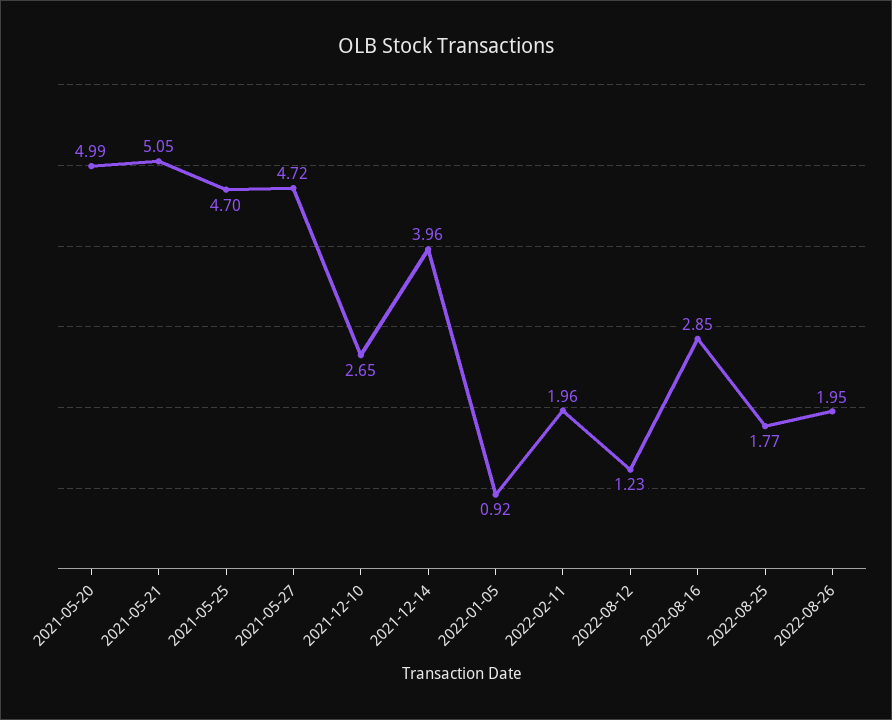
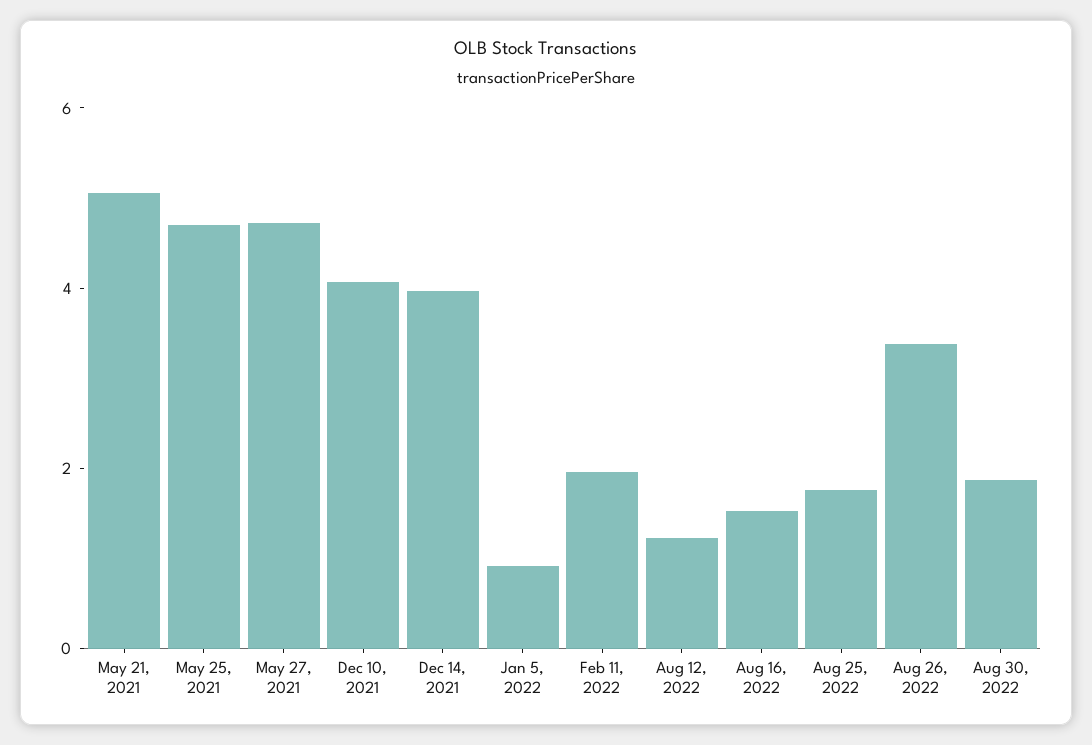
2021-05-20: 4.99 -> none
2021-12-10: 2.65 -> 4
2022-08-16: 2.85 -> 1.5
2022-08-26: 1.95 -> 3.5
Aug 30, 2022: none -> 2

